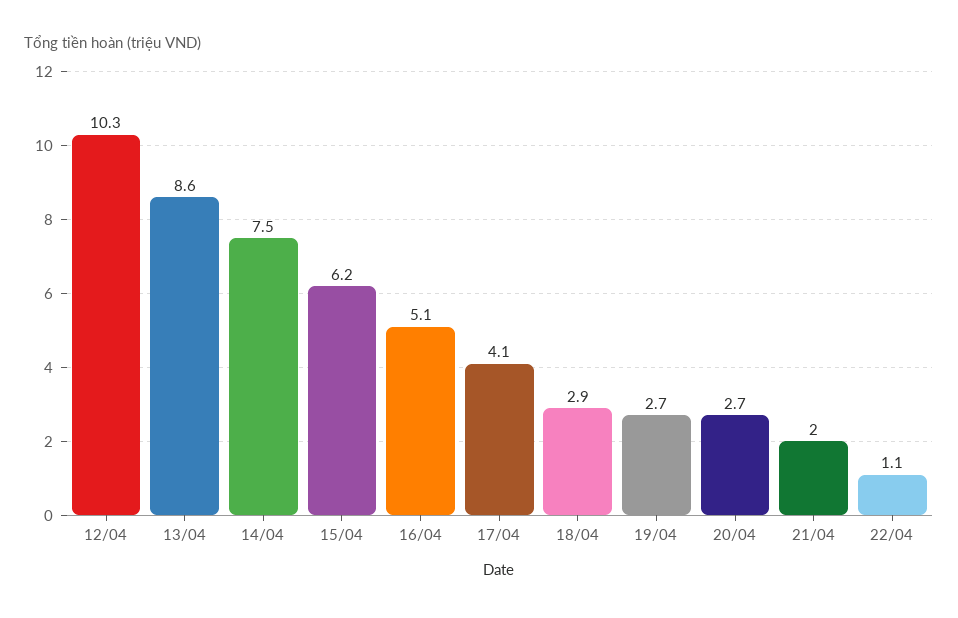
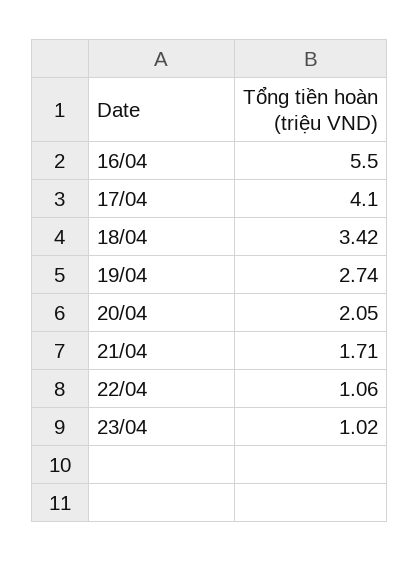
12/04: 10.3 -> none
13/04: 8.6 -> none
14/04: 7.5 -> none
15/04: 6.2 -> none
16/04: 5.1 -> 5.5
18/04: 2.9 -> 3.42
20/04: 2.7 -> 2.05
21/04: 2 -> 1.71
23/04: none -> 1.02

